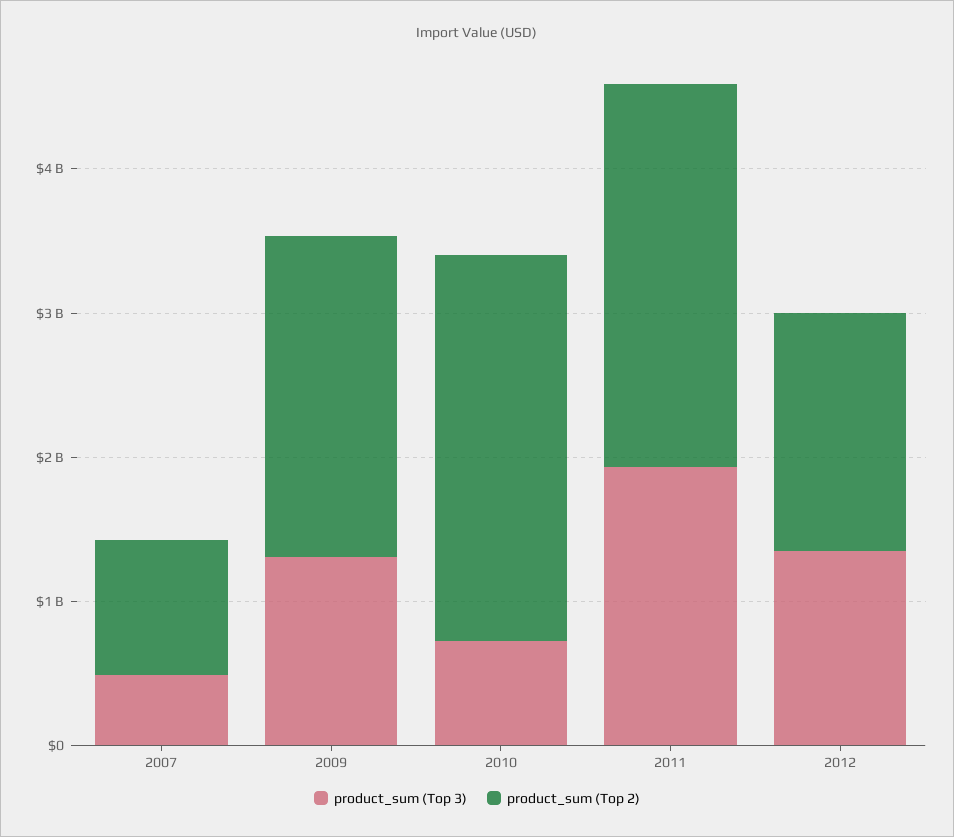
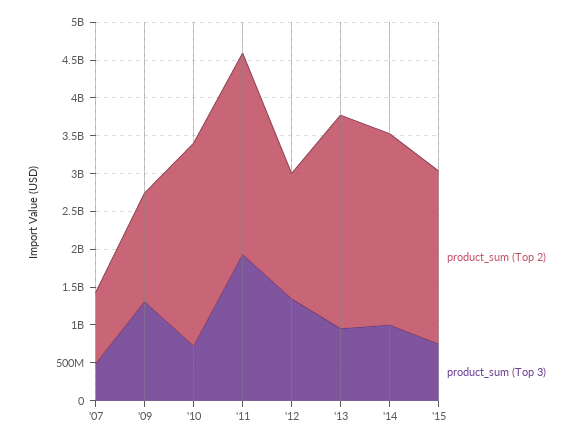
product_sum (Top 2), 2009: 2200000000 -> 1500000000
product_sum (Top 2), '13: none -> 2750000000
product_sum (Top 3), '13: none -> 1000000000
product_sum (Top 2), '14: none -> 2500000000
product_sum (Top 3), '14: none -> 1000000000
product_sum (Top 2), '15: none -> 2250000000
product_sum (Top 3), '15: none -> 750000000

